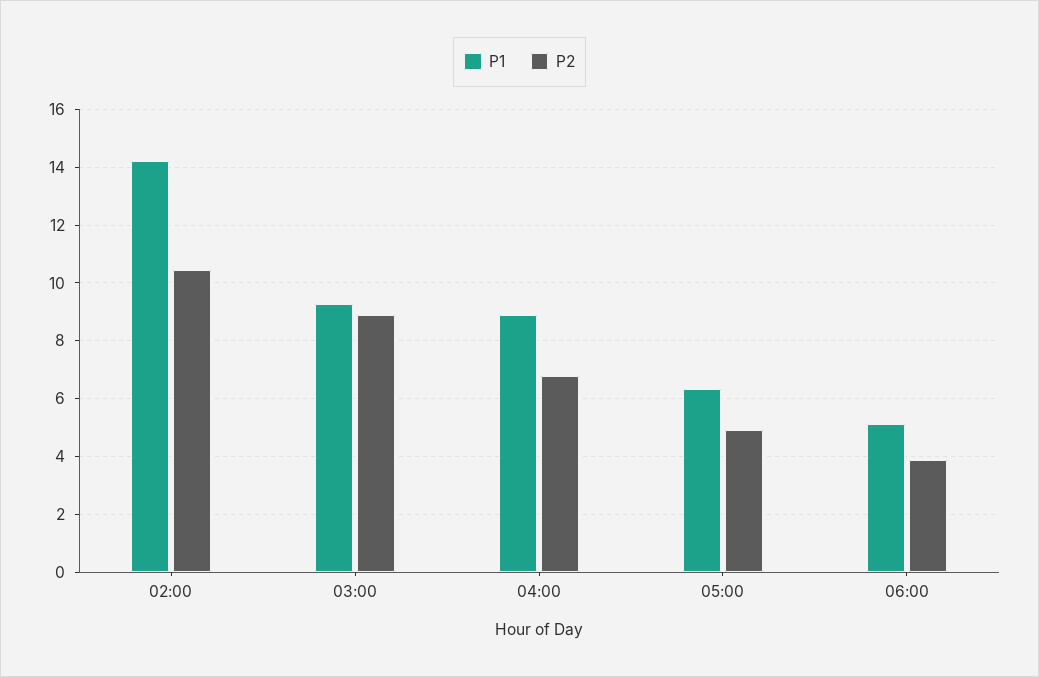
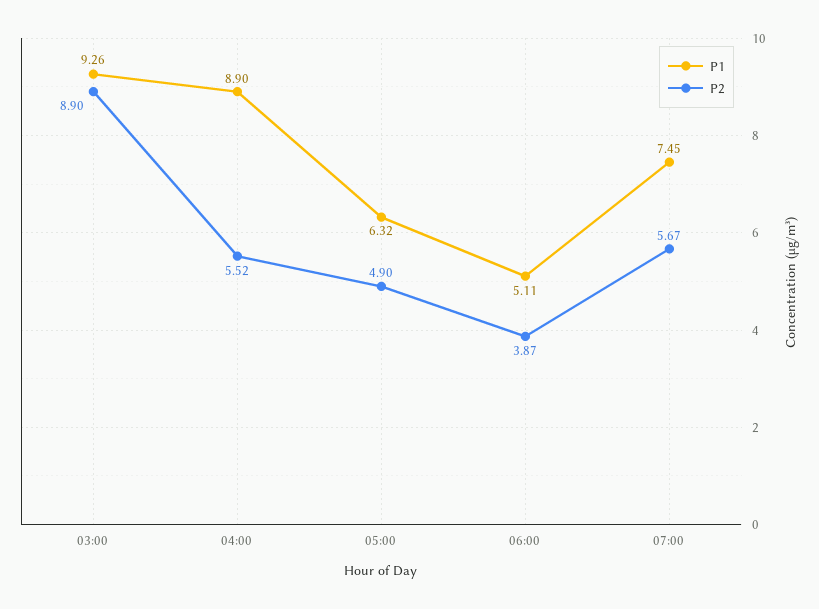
P1, 02:00: 14.25 -> none
P2, 02:00: 10.5 -> none
P2, 04:00: 6.75 -> 5.52
P1, 07:00: none -> 7.45
P2, 07:00: none -> 5.67

